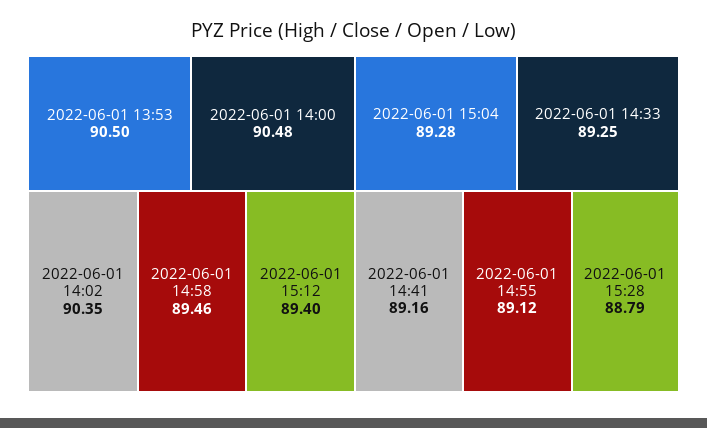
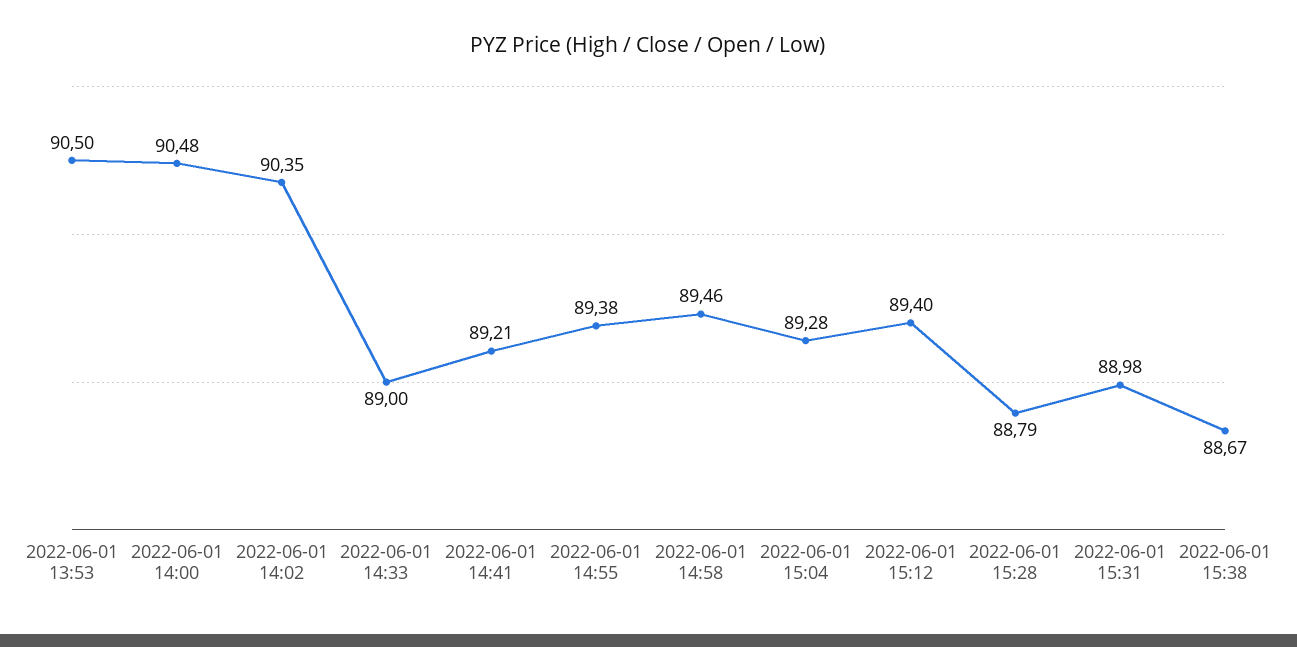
2022-06-01 14:33: 89.25 -> 89
2022-06-01 14:41: 89.16 -> 89.21
2022-06-01 14:55: 89.12 -> 89.38
2022-06-01 15:31: none -> 88.98
2022-06-01 15:38: none -> 88.67

